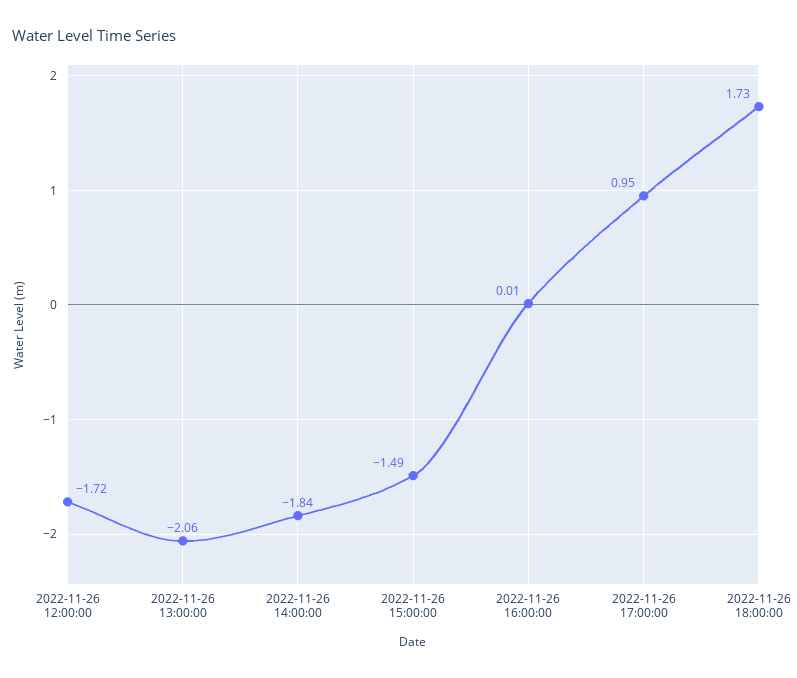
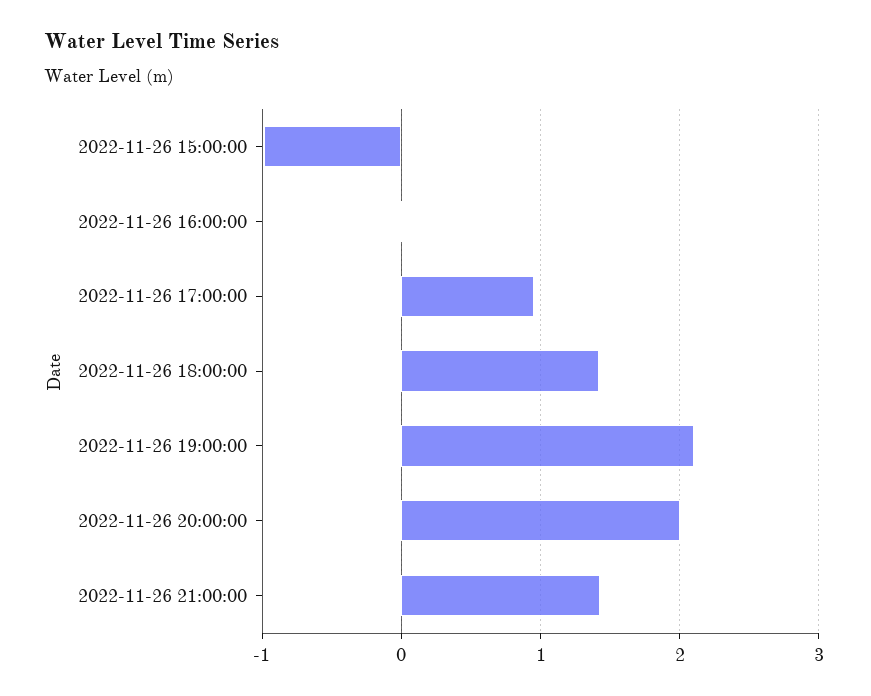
2022-11-26 12:00:00: -1.72 -> none
2022-11-26 13:00:00: -2.06 -> none
2022-11-26 14:00:00: -1.84 -> none
2022-11-26 15:00:00: -1.49 -> -1
2022-11-26 18:00:00: 1.73 -> 1.4
2022-11-26 19:00:00: none -> 2.1
2022-11-26 20:00:00: none -> 2
2022-11-26 21:00:00: none -> 1.4

